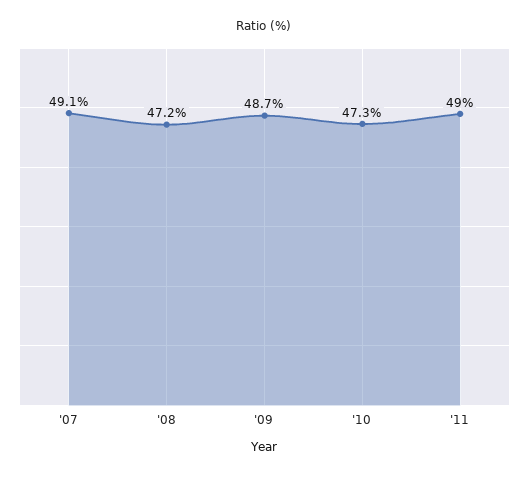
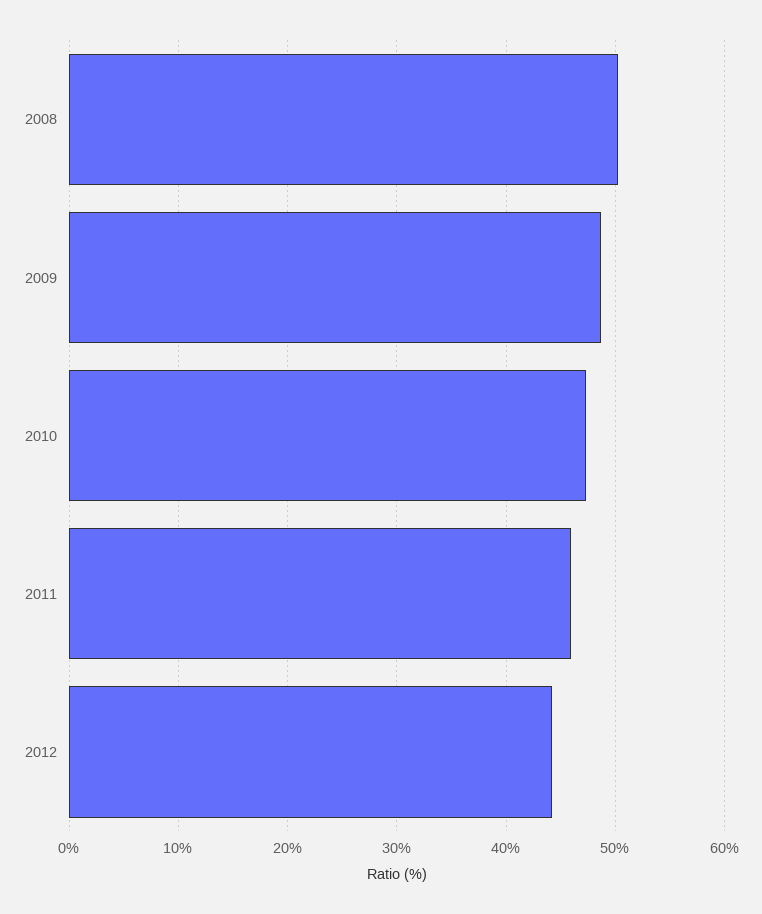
'07: 49.1 -> none
'08: 47.2 -> 50
'11: 49 -> 46
2012: none -> 44

